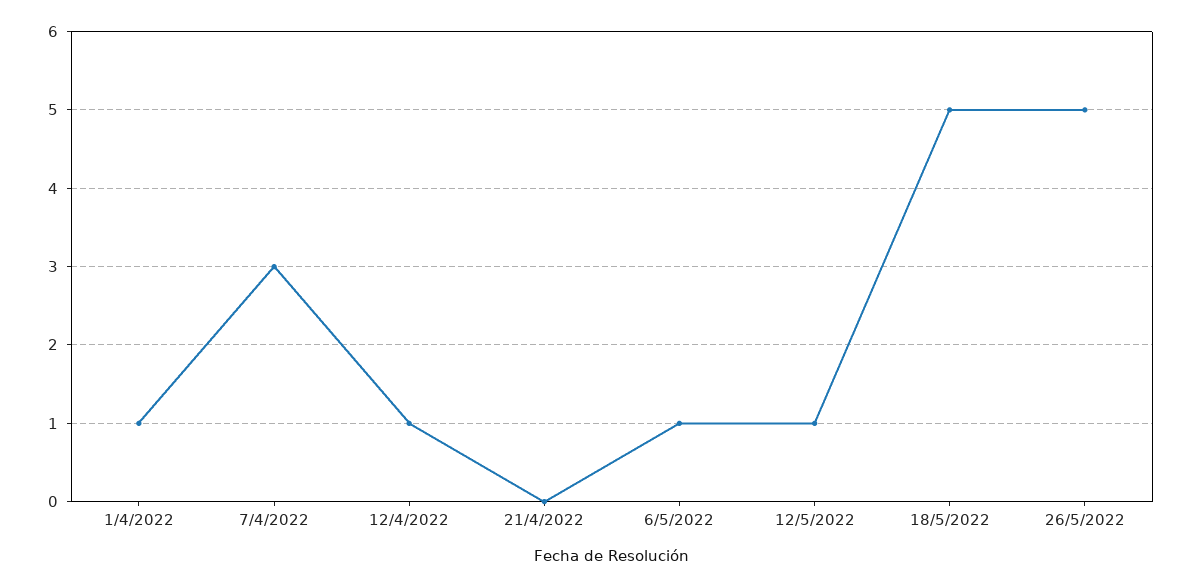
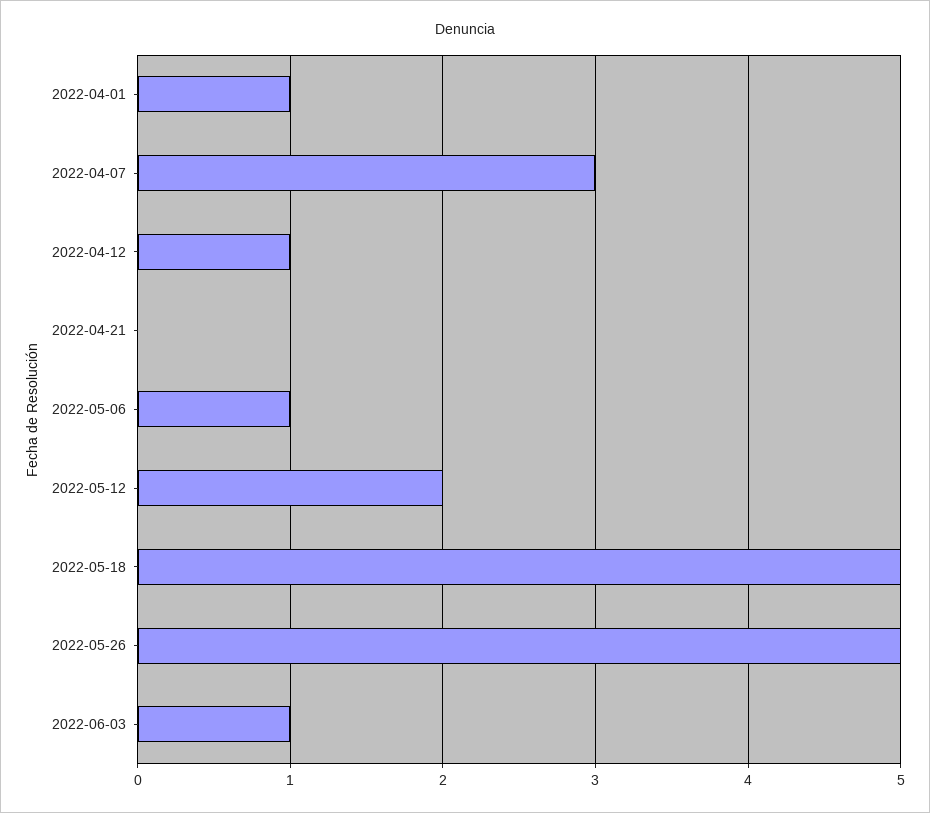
12/5/2022: 1 -> 2
2022-06-03: none -> 1

